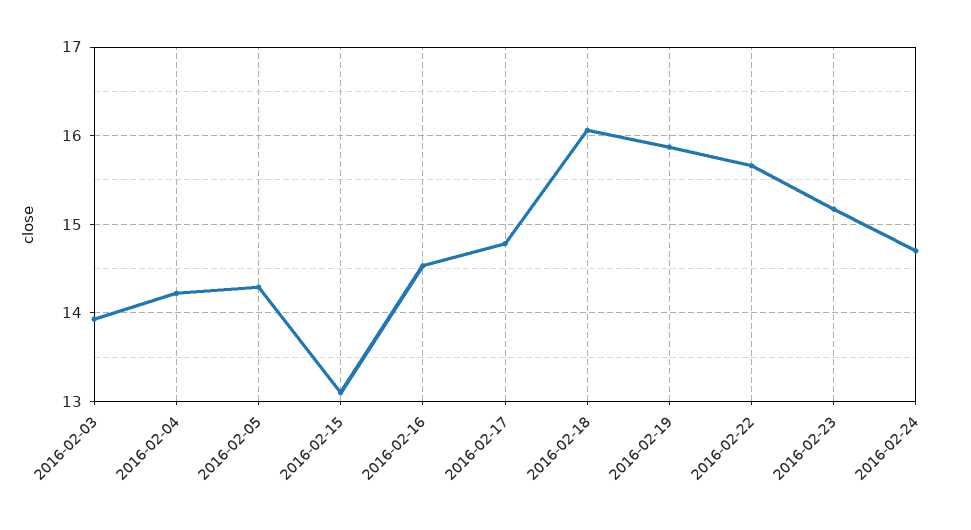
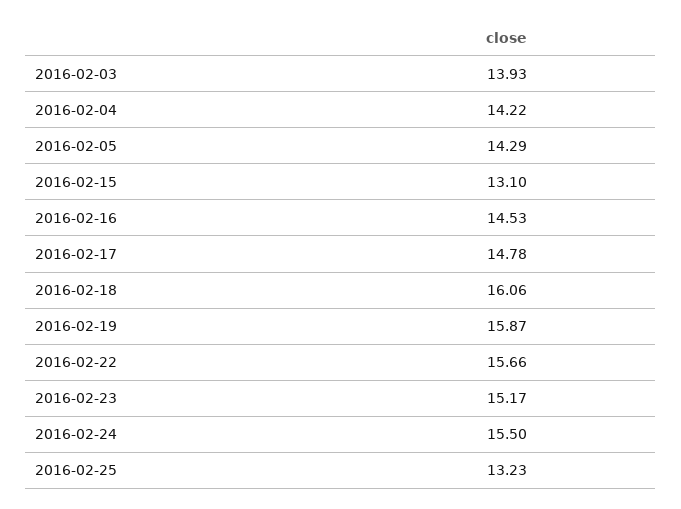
2016-02-24: 14.7 -> 15.5
2016-02-25: none -> 13.23

